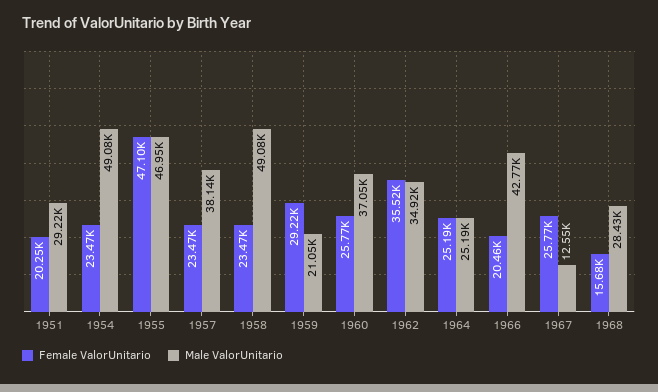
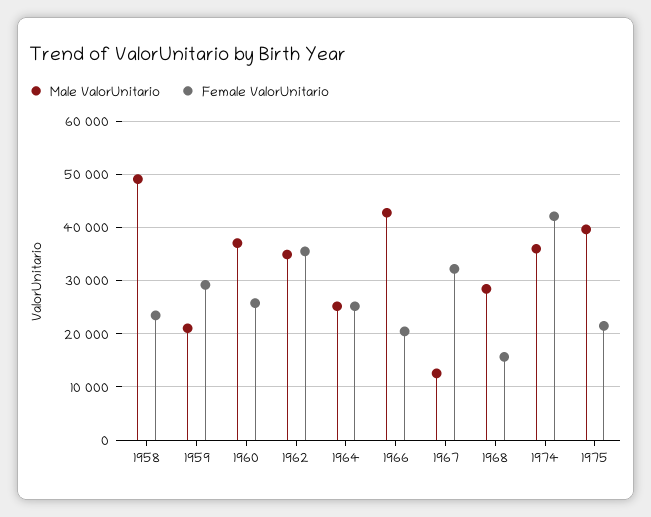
Female ValorUnitario, 1951: 20250 -> none
Male ValorUnitario, 1951: 29220 -> none
Female ValorUnitario, 1954: 23470 -> none
Male ValorUnitario, 1954: 49080 -> none
Female ValorUnitario, 1955: 47100 -> none
Male ValorUnitario, 1955: 46950 -> none
Female ValorUnitario, 1957: 23470 -> none
Male ValorUnitario, 1957: 38140 -> none
Female ValorUnitario, 1967: 25770 -> 32000
Male ValorUnitario, 1974: none -> 36000
Female ValorUnitario, 1974: none -> 42000
Male ValorUnitario, 1975: none -> 40000
Female ValorUnitario, 1975: none -> 22000

